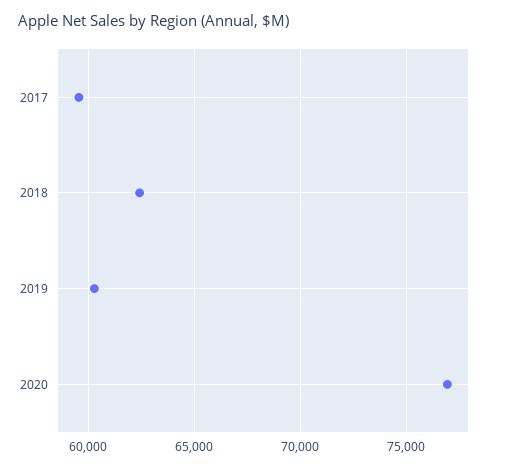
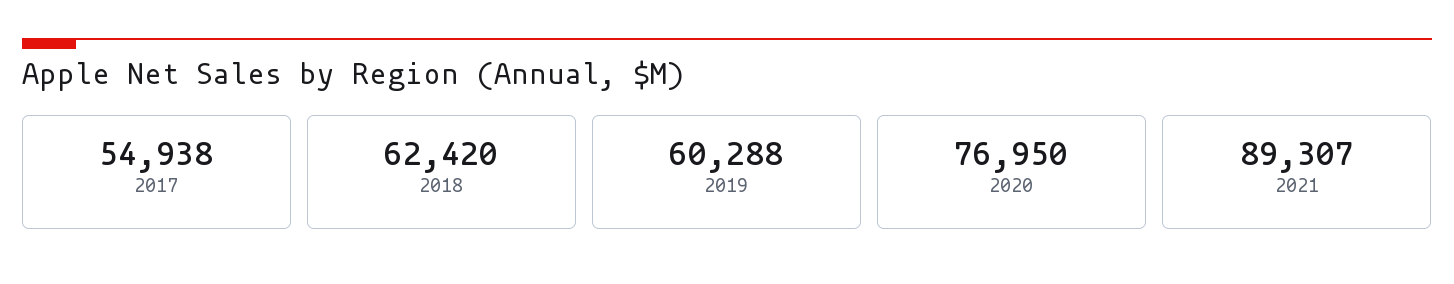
2017: 59500 -> 54938
2021: none -> 89307

